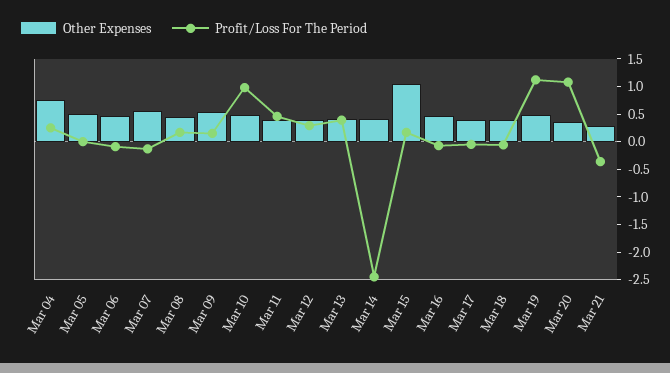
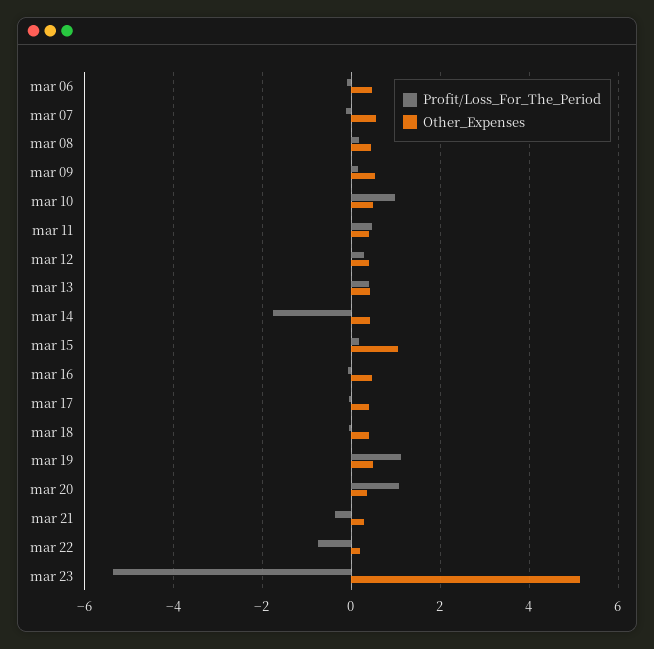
Other Expenses, Mar 04: 0.75 -> none
Profit/Loss For The Period, Mar 04: 0.25 -> none
Other Expenses, Mar 05: 0.5 -> none
Profit/Loss For The Period, Mar 05: 0 -> none
Profit/Loss For The Period, Mar 14: -2.5 -> -1.8
Profit/Loss For The Period, mar 22: none -> -0.8
Other Expenses, mar 22: none -> 0.2
Profit/Loss For The Period, mar 23: none -> -5.4
Other Expenses, mar 23: none -> 5.2

